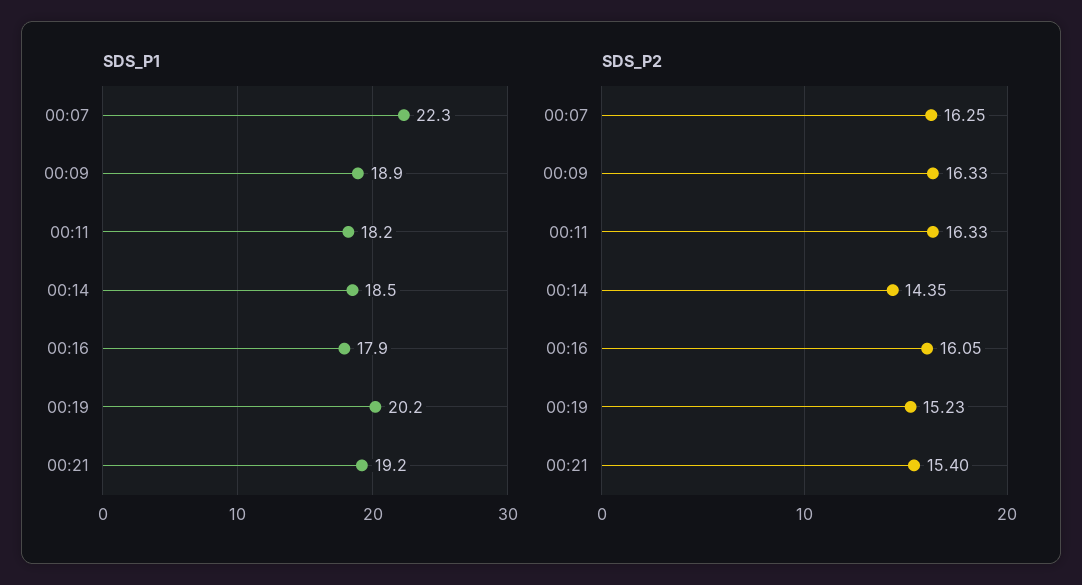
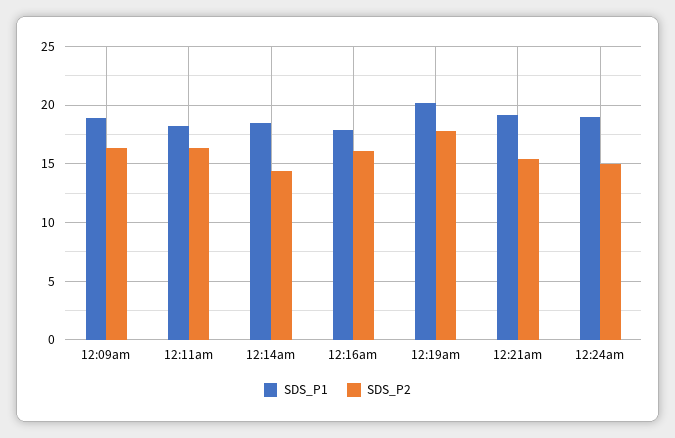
SDS_P1, 00:07: 22.3 -> none
SDS_P2, 00:07: 16.25 -> none
SDS_P2, 00:19: 15.23 -> 18
SDS_P1, 12:24am: none -> 19
SDS_P2, 12:24am: none -> 15

